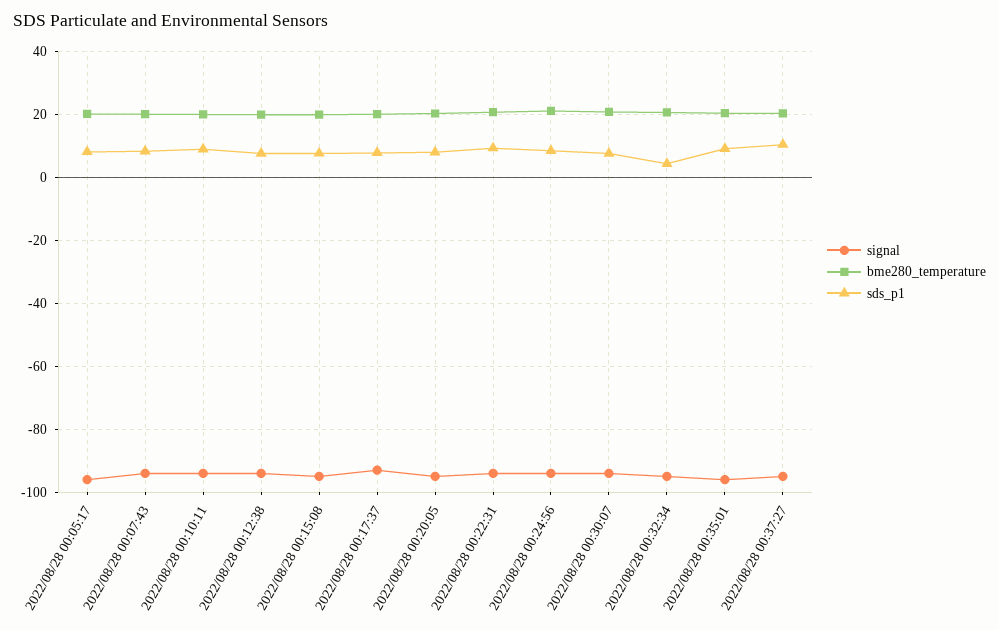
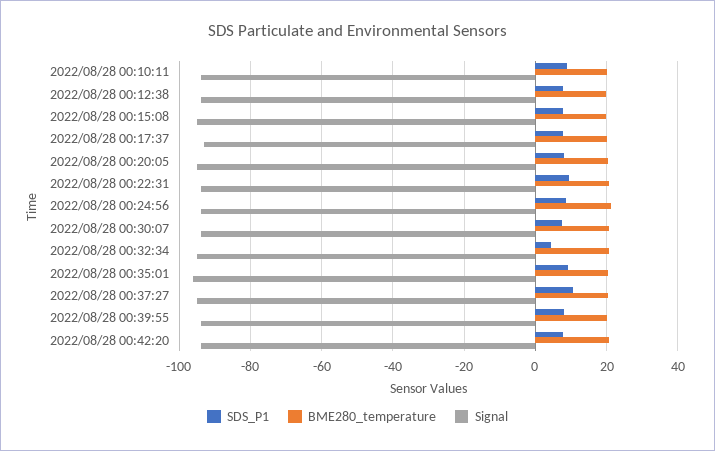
signal, 2022/08/28 00:05:17: -96 -> none
bme280_temperature, 2022/08/28 00:05:17: 20 -> none
sds_p1, 2022/08/28 00:05:17: 8 -> none
signal, 2022/08/28 00:07:43: -94 -> none
bme280_temperature, 2022/08/28 00:07:43: 20 -> none
sds_p1, 2022/08/28 00:07:43: 8 -> none
sds_p1, 2022/08/28 00:39:55: none -> 8
bme280_temperature, 2022/08/28 00:39:55: none -> 20
signal, 2022/08/28 00:39:55: none -> -94
sds_p1, 2022/08/28 00:42:20: none -> 8
bme280_temperature, 2022/08/28 00:42:20: none -> 20
signal, 2022/08/28 00:42:20: none -> -94

